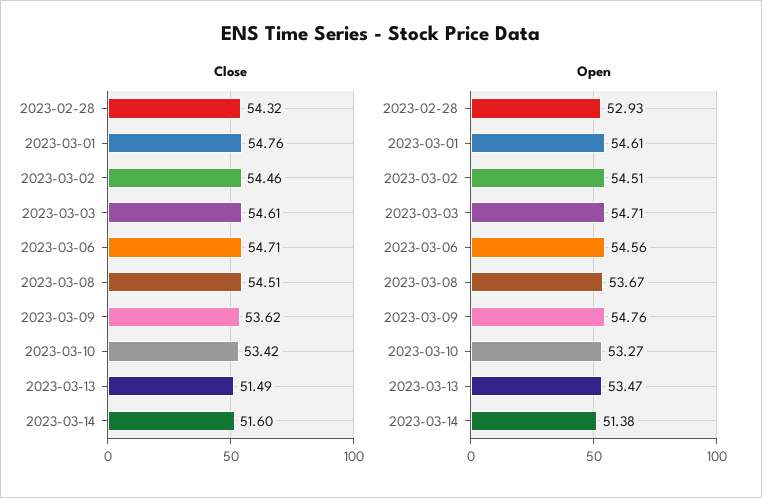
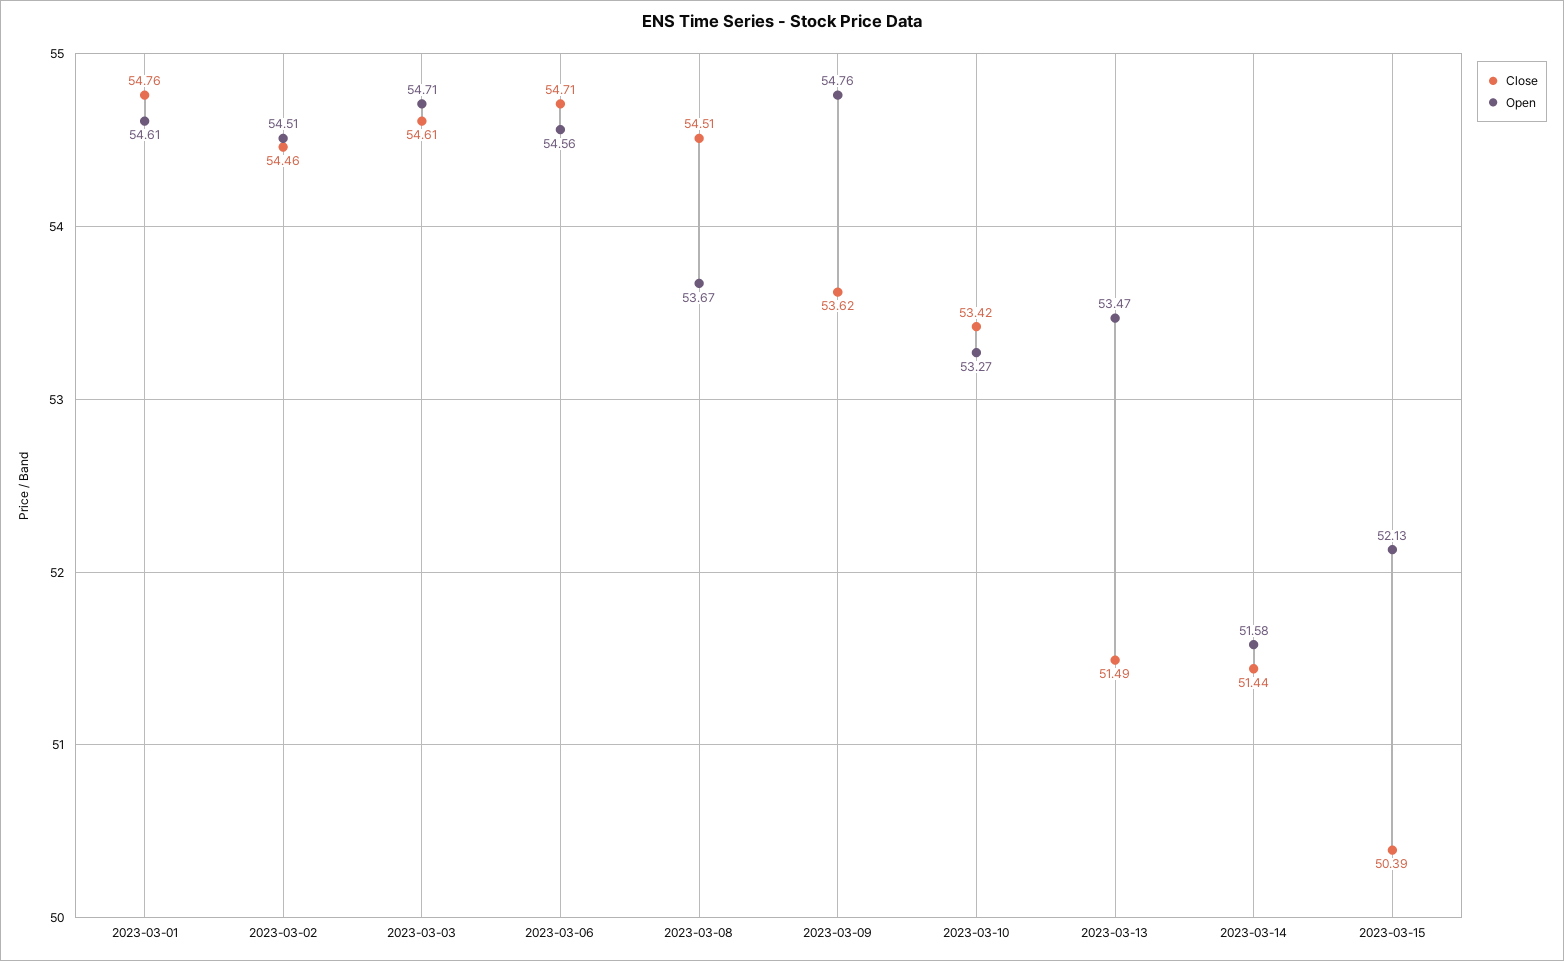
Close, 2023-02-28: 54.32 -> none
Close, 2023-03-14: 51.6 -> 51.44
Open, 2023-02-28: 52.93 -> none
Open, 2023-03-14: 51.38 -> 51.58
Close, 2023-03-15: none -> 50.39
Open, 2023-03-15: none -> 52.13

